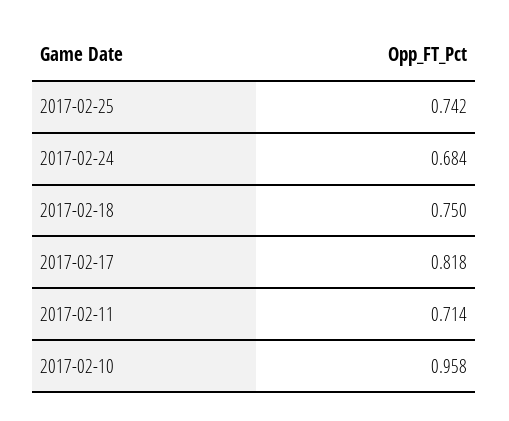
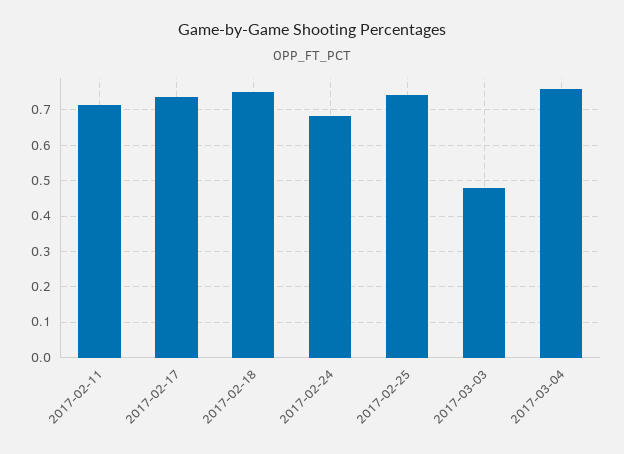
2017-02-17: 0.818 -> 0.74
2017-02-10: 0.958 -> none
2017-03-03: none -> 0.48
2017-03-04: none -> 0.76

